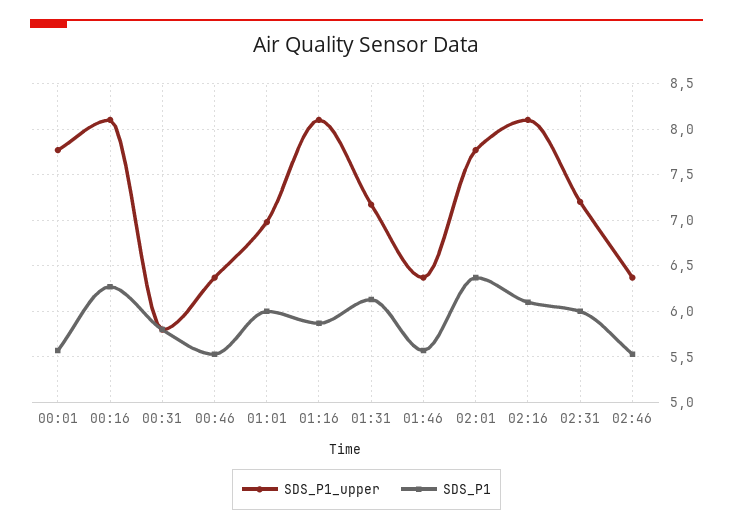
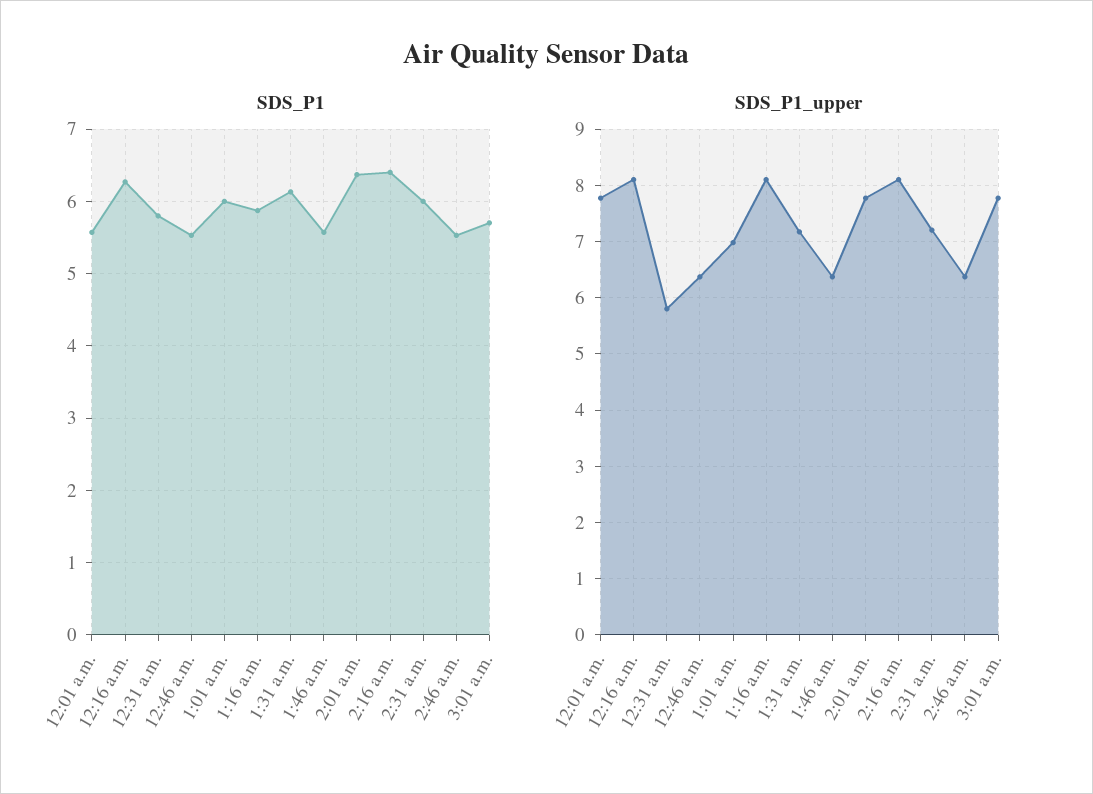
SDS_P1, 02:16: 6.1 -> 6.4
SDS_P1, 3:01 a.m.: none -> 5.7
SDS_P1_upper, 3:01 a.m.: none -> 7.8

